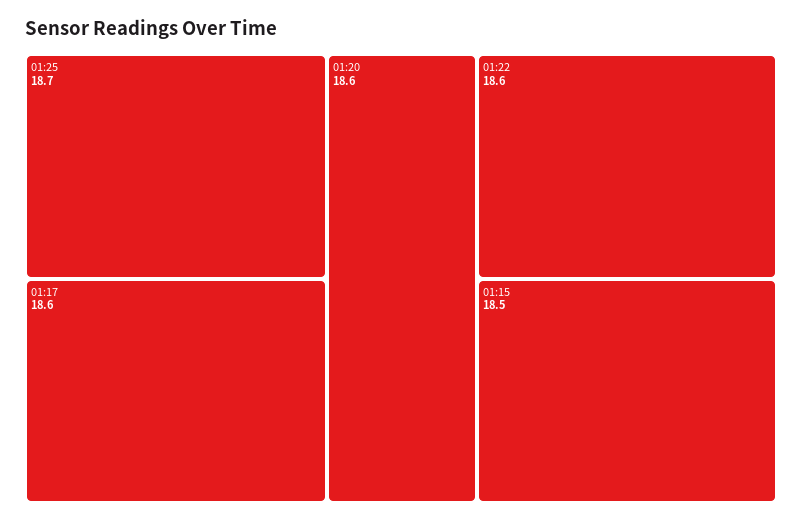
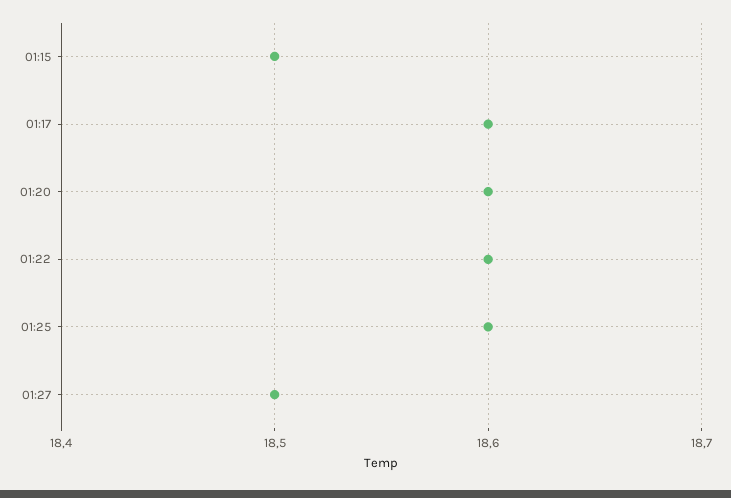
01:25: 18.7 -> 18.6
01:27: none -> 18.5

